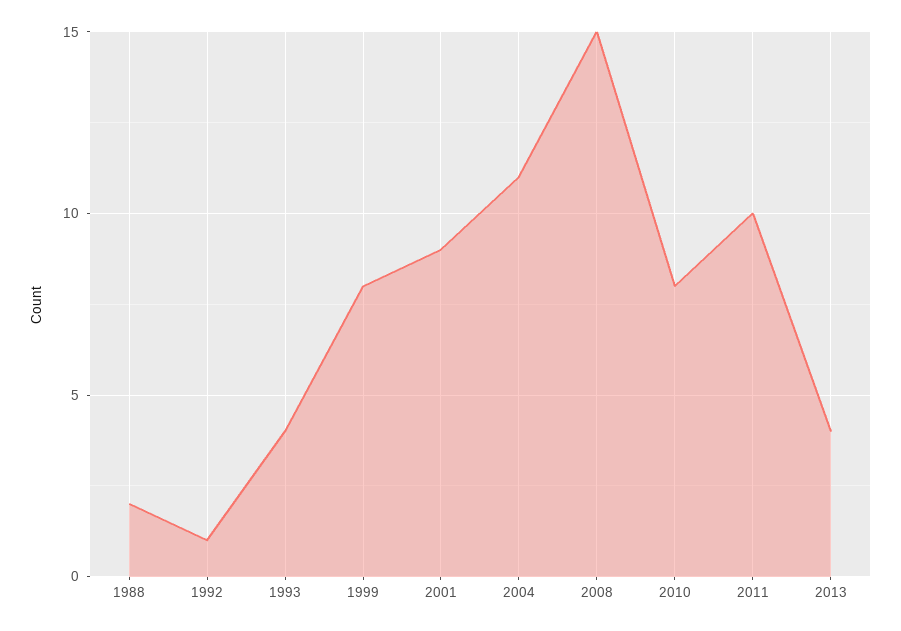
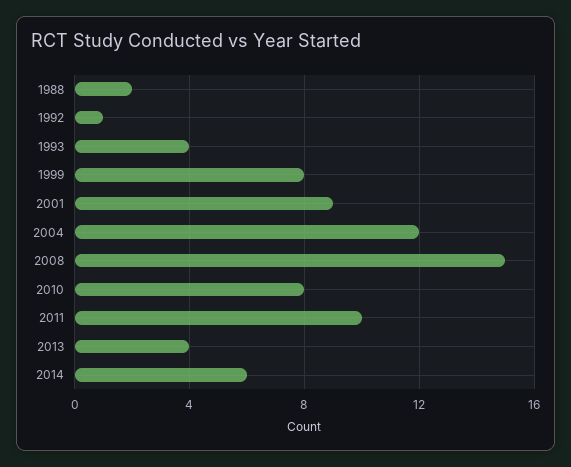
2004: 11 -> 12
2014: none -> 6

